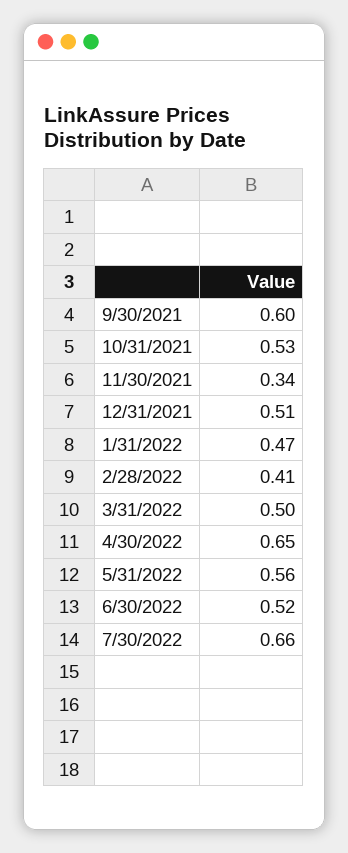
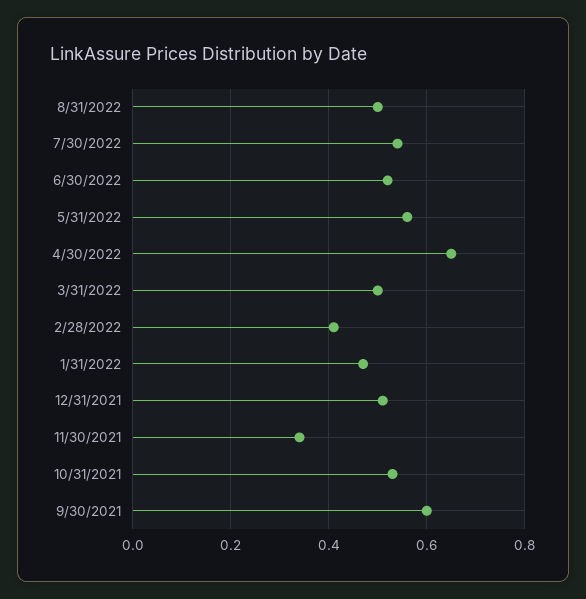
7/30/2022: 0.66 -> 0.55
8/31/2022: none -> 0.5

